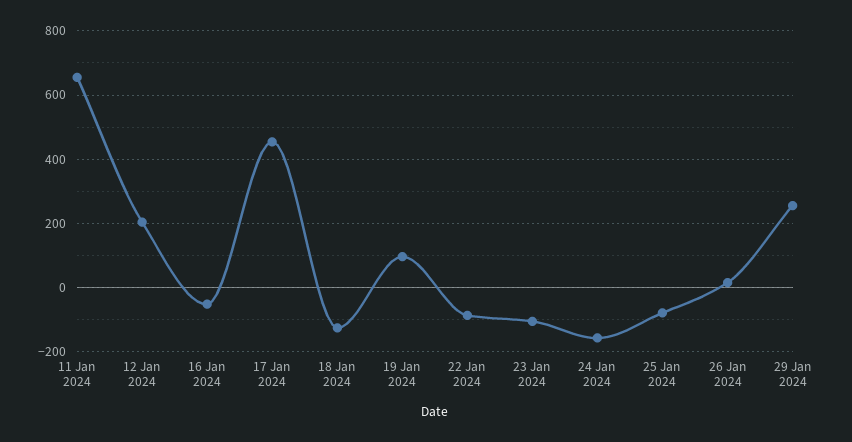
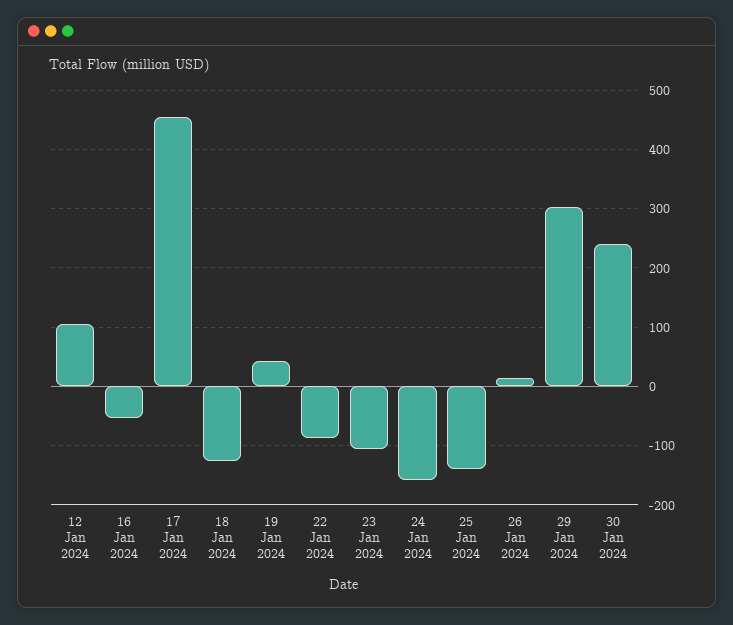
11 Jan 2024: 660 -> none
12 Jan 2024: 200 -> 100
19 Jan 2024: 100 -> 40
25 Jan 2024: -80 -> -140
29 Jan 2024: 260 -> 300
30 Jan 2024: none -> 240

